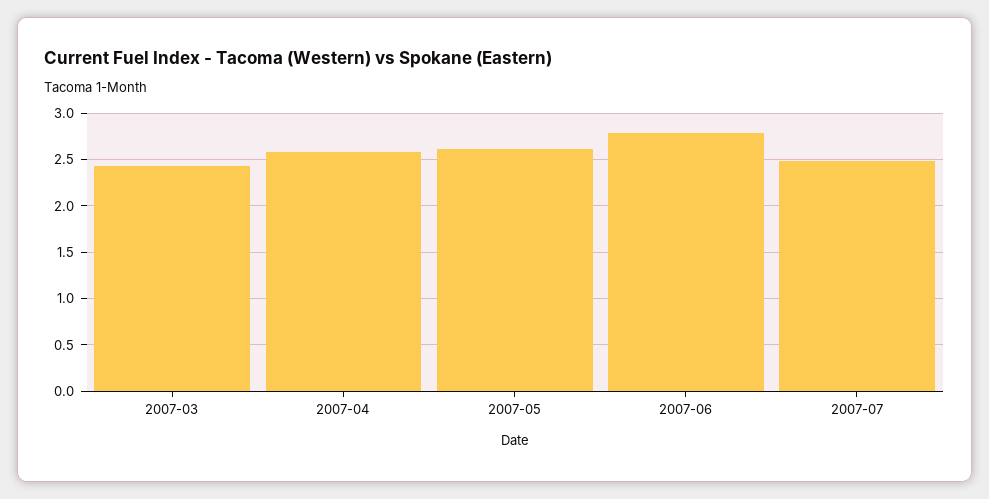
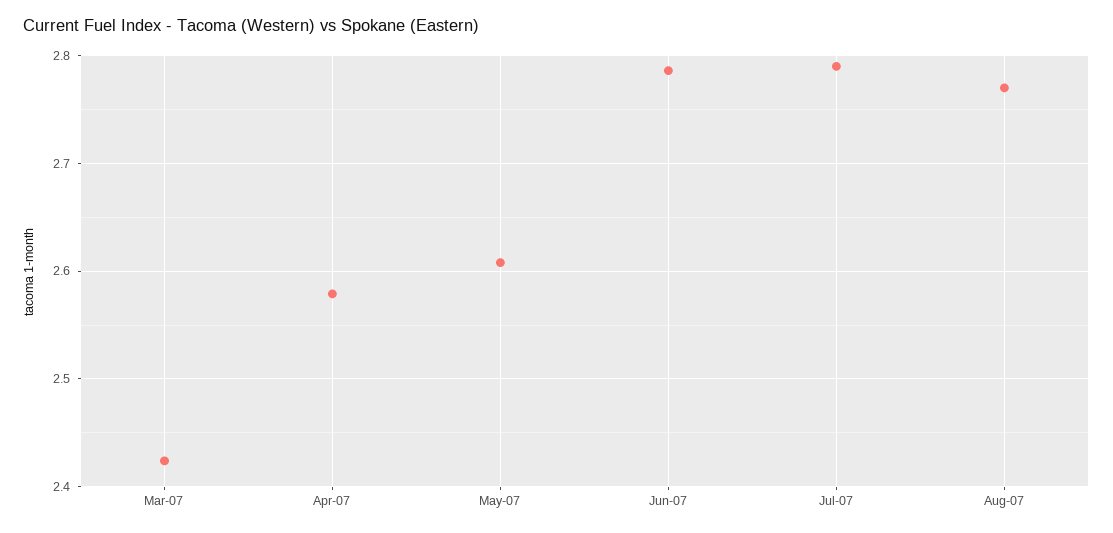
2007-07: 2.5 -> 2.79
Aug-07: none -> 2.77

